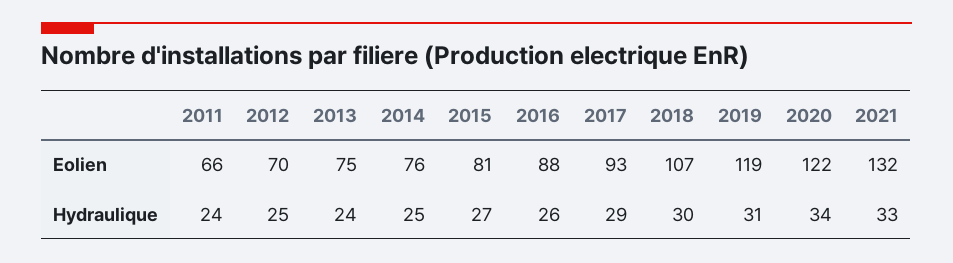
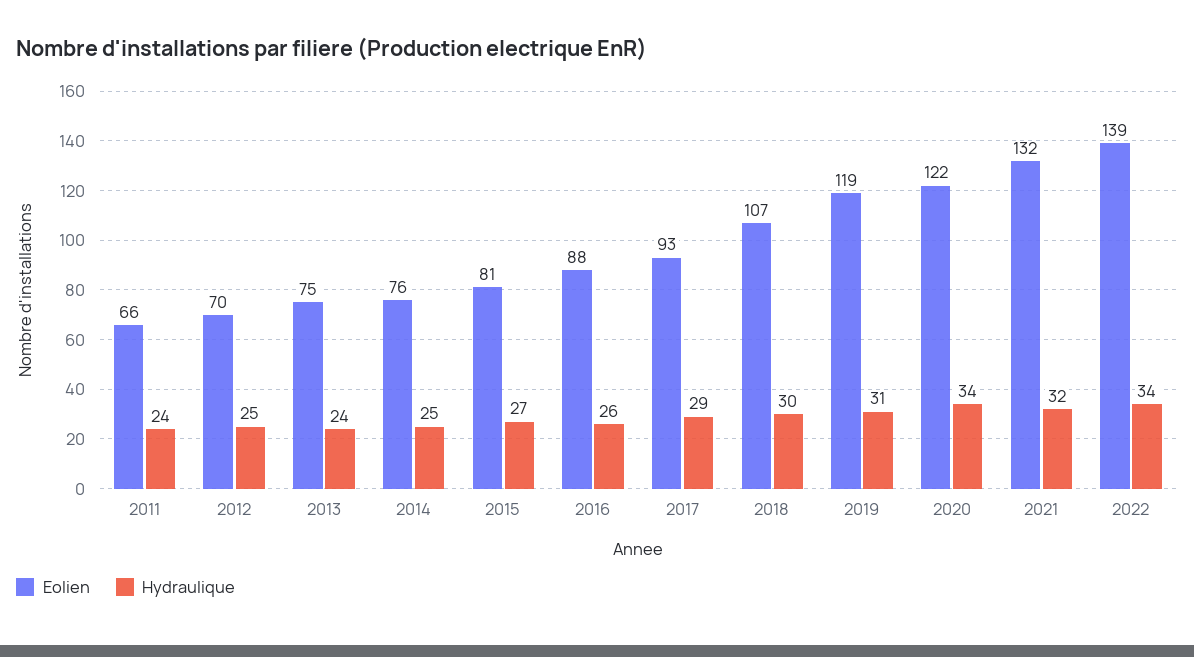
Hydraulique, 2021: 33 -> 32
Eolien, 2022: none -> 139
Hydraulique, 2022: none -> 34

